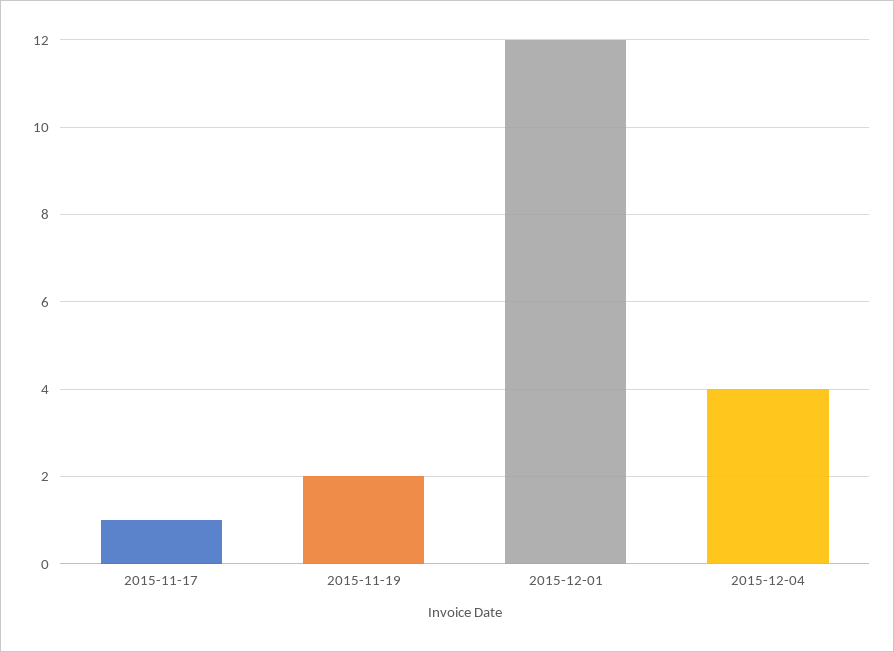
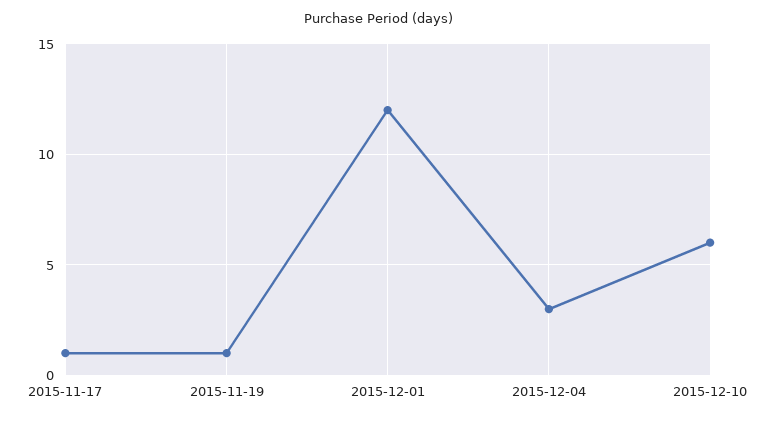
2015-11-19: 2 -> 1
2015-12-04: 4 -> 3
2015-12-10: none -> 6

